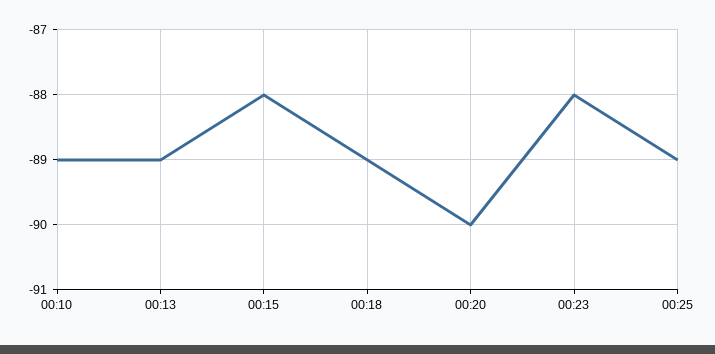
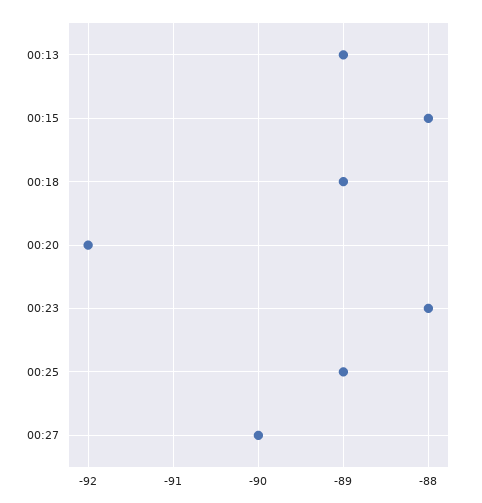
00:10: -89 -> none
00:20: -90 -> -92
00:27: none -> -90

